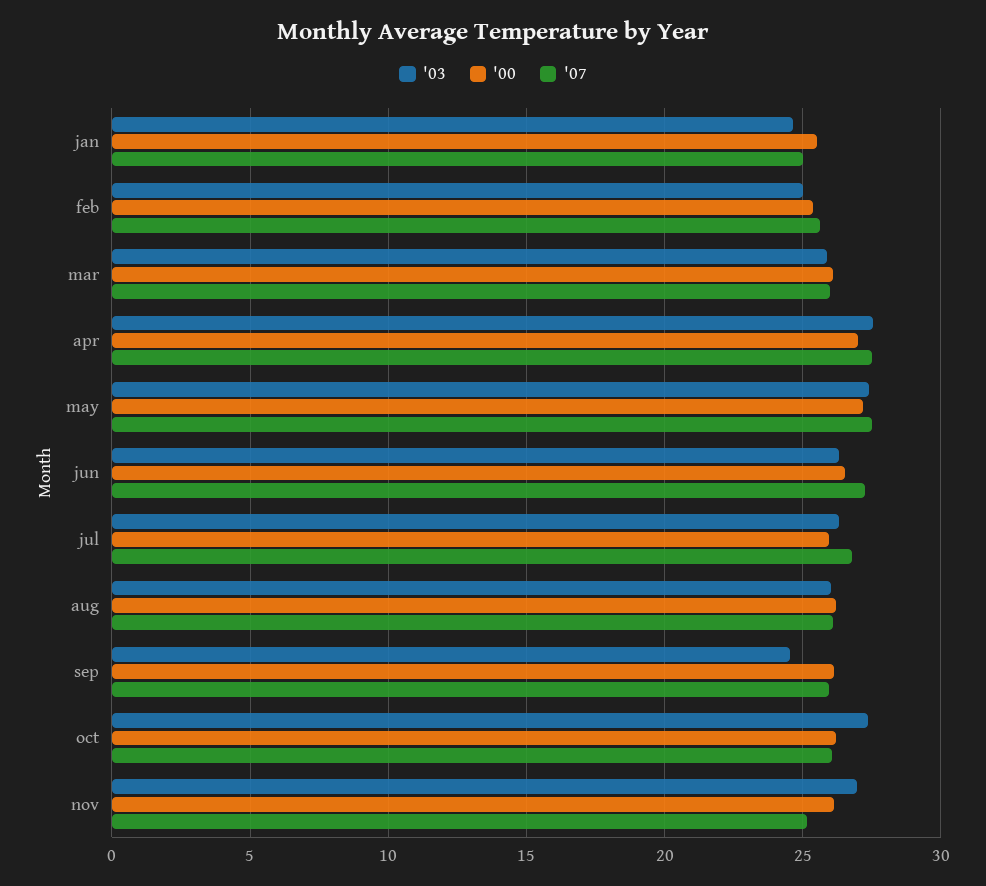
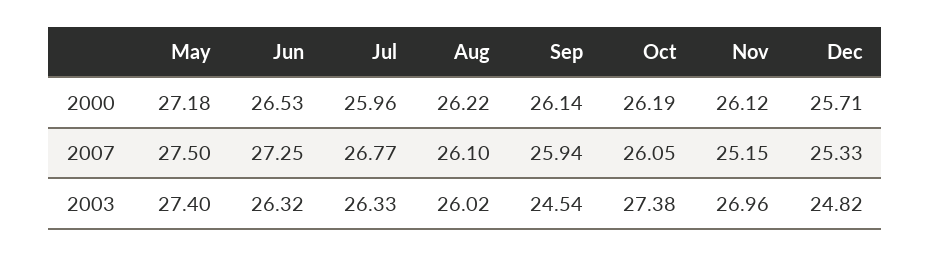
'03, jan: 24.5 -> none
'00, jan: 25.5 -> none
'07, jan: 25 -> none
'03, feb: 25 -> none
'00, feb: 25.5 -> none
'07, feb: 25.5 -> none
'03, mar: 26 -> none
'00, mar: 26 -> none
'07, mar: 26 -> none
'03, apr: 27.5 -> none
'00, apr: 27 -> none
'07, apr: 27.5 -> none
'00, Dec: none -> 25.71
'07, Dec: none -> 25.33
'03, Dec: none -> 24.82

